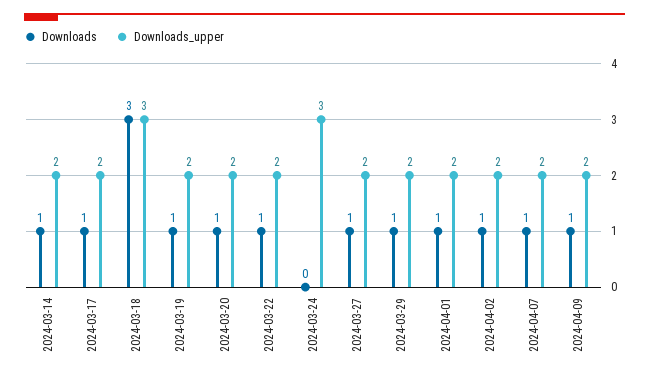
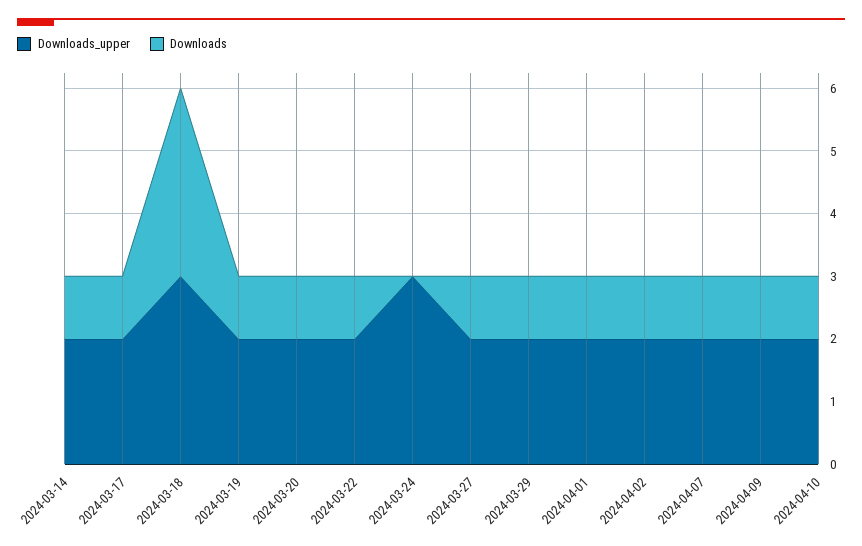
Downloads_upper, 2024-04-10: none -> 2
Downloads, 2024-04-10: none -> 1

